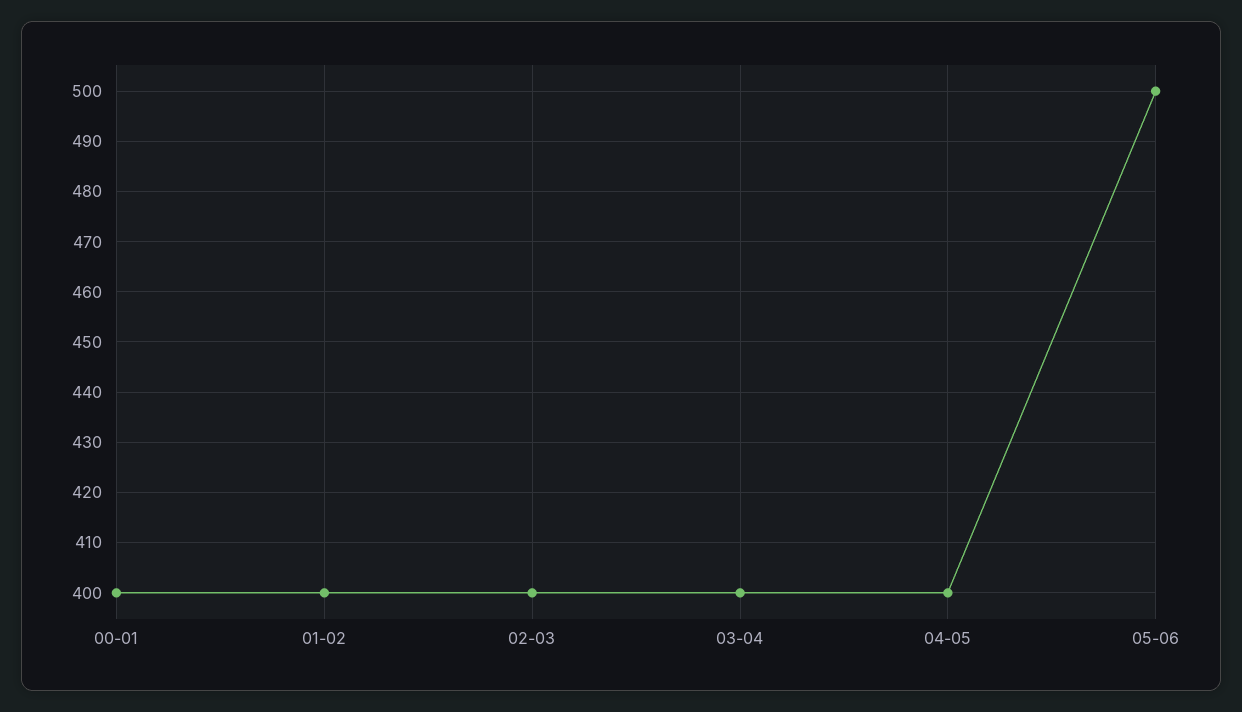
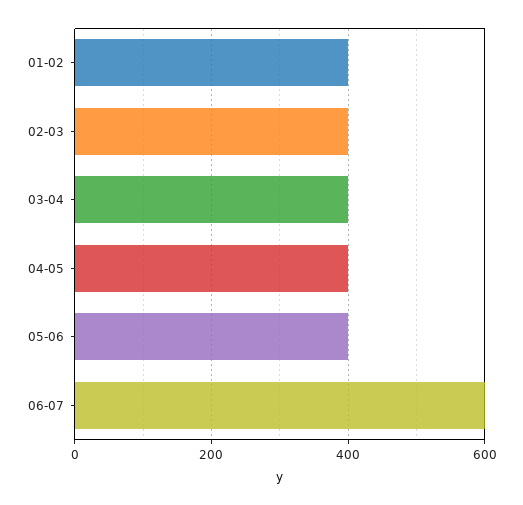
00-01: 400 -> none
05-06: 500 -> 400
06-07: none -> 600

